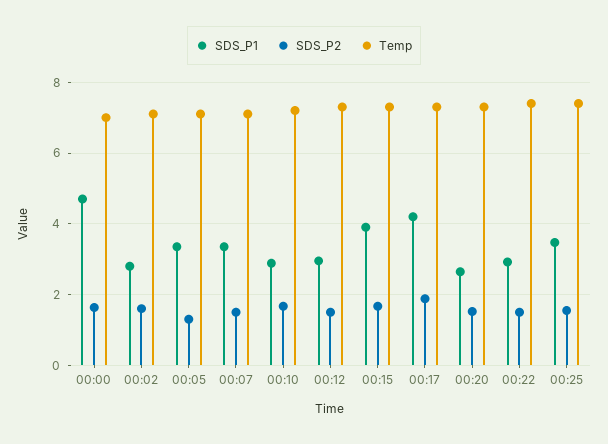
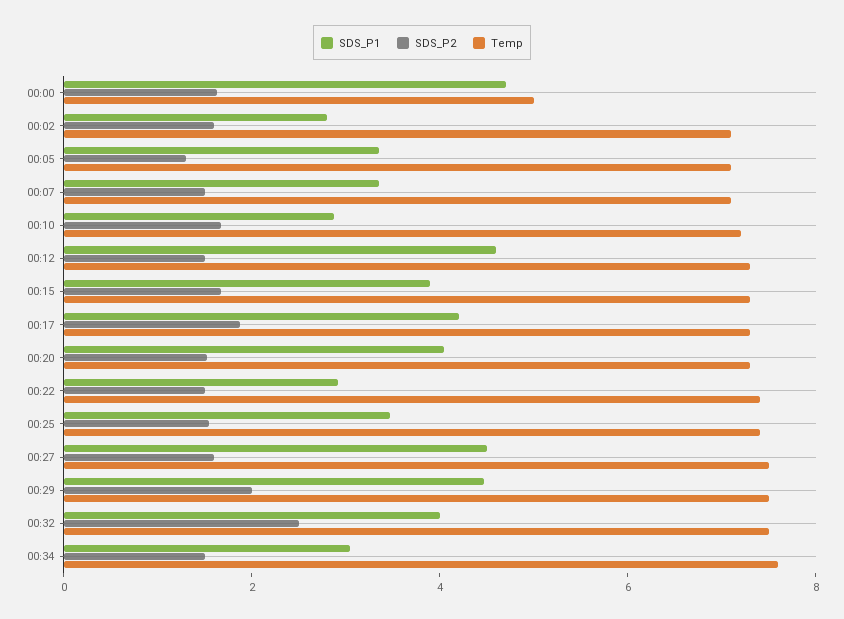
Temp, 00:00: 7 -> 5
SDS_P1, 00:12: 3 -> 4.5
SDS_P1, 00:20: 2.6 -> 4
SDS_P1, 00:27: none -> 4.5
SDS_P2, 00:27: none -> 1.5
Temp, 00:27: none -> 7.5
SDS_P1, 00:29: none -> 4.5
SDS_P2, 00:29: none -> 2
Temp, 00:29: none -> 7.5
SDS_P1, 00:32: none -> 4
SDS_P2, 00:32: none -> 2.5
Temp, 00:32: none -> 7.5
SDS_P1, 00:34: none -> 3
SDS_P2, 00:34: none -> 1.5
Temp, 00:34: none -> 7.5

